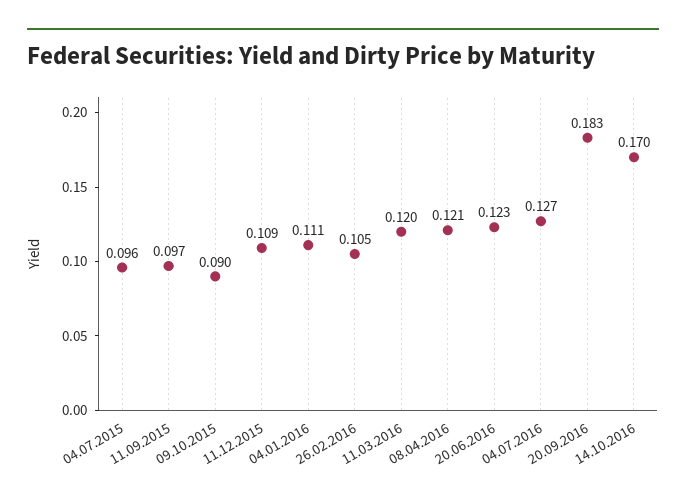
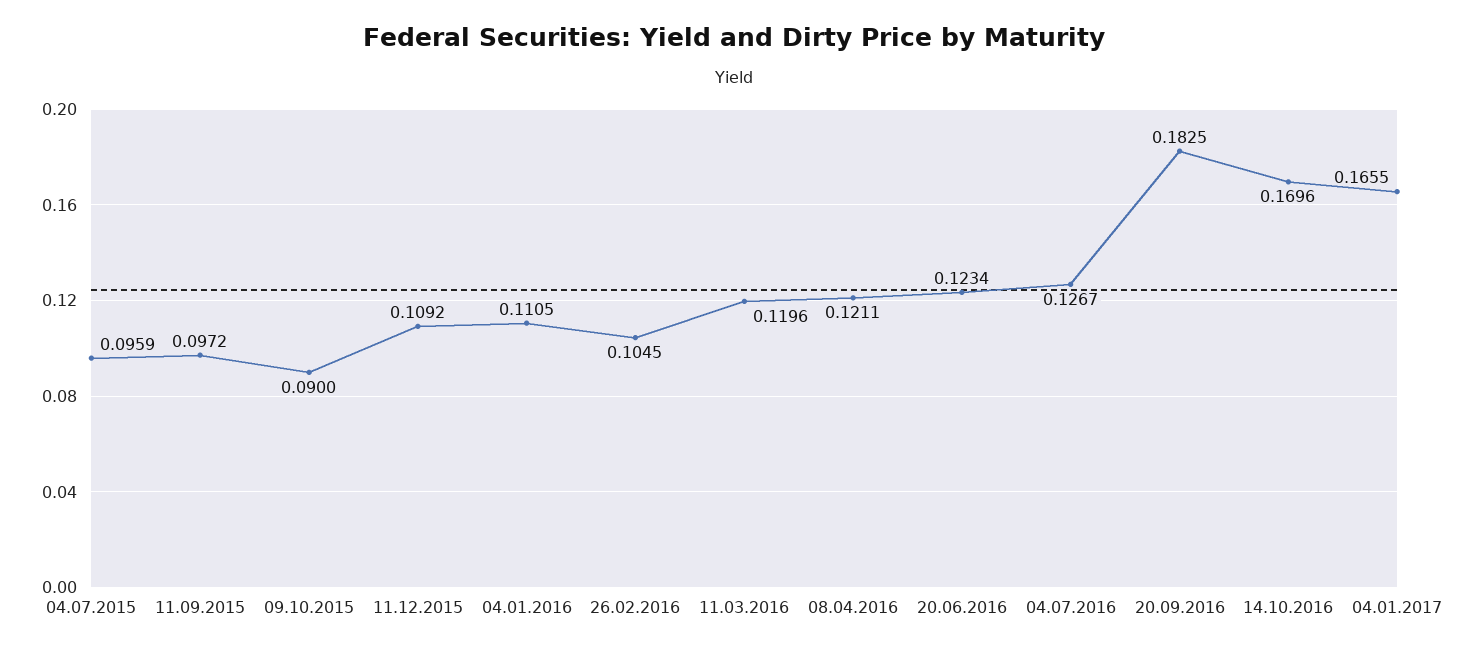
04.01.2017: none -> 0.1655

